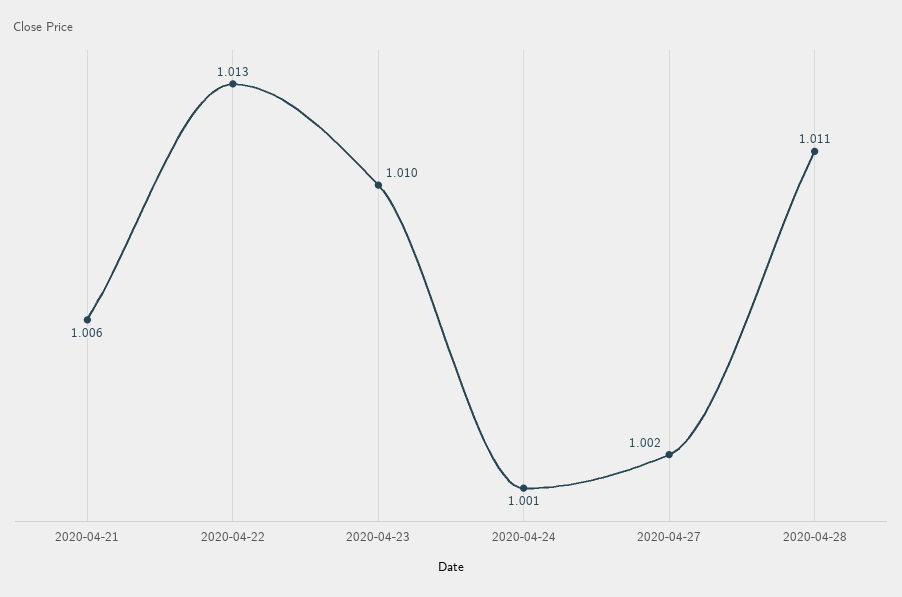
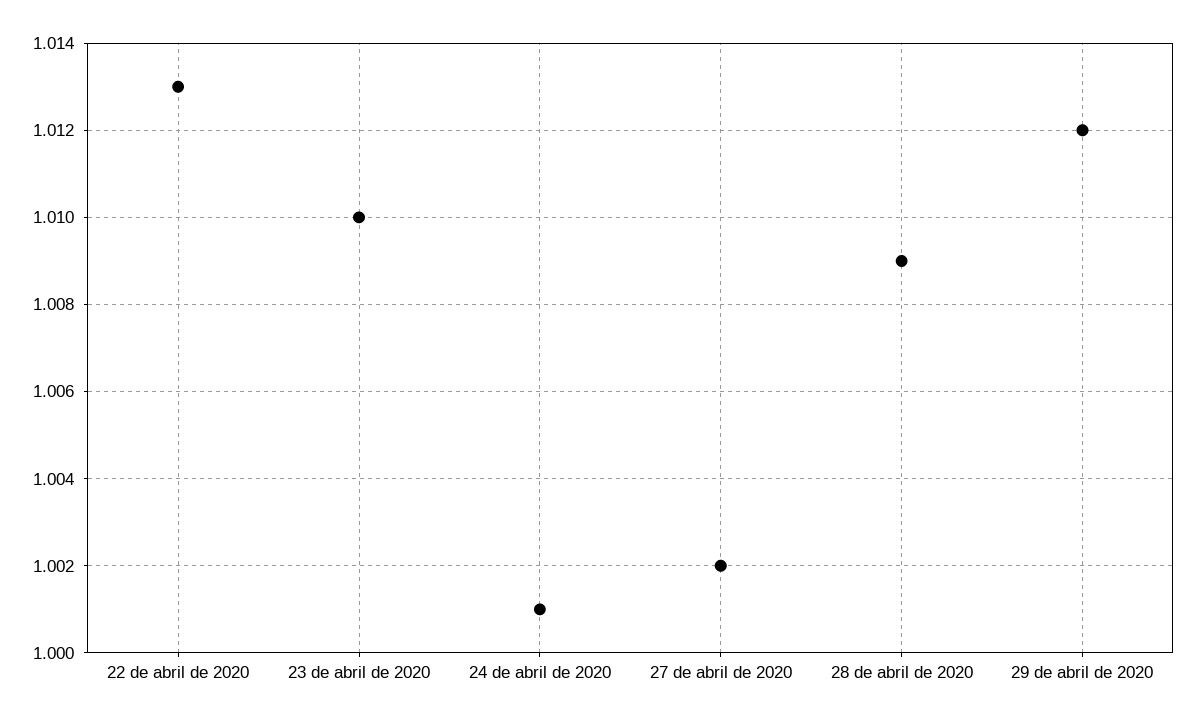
2020-04-21: 1.006 -> none
2020-04-28: 1.011 -> 1.009
29 de abril de 2020: none -> 1.012

